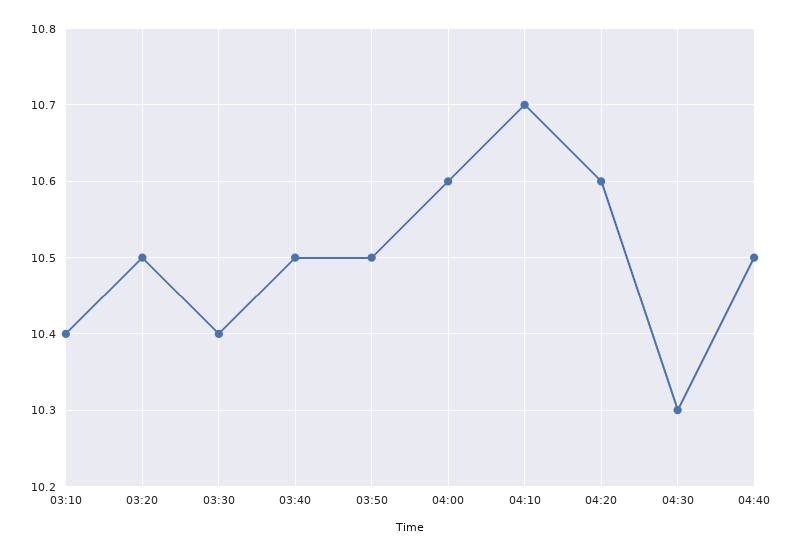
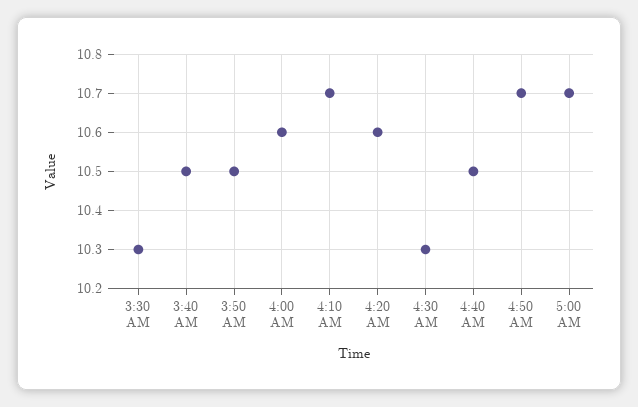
03:10: 10.4 -> none
03:20: 10.5 -> none
03:30: 10.4 -> 10.3
4:50 AM: none -> 10.7
5:00 AM: none -> 10.7

